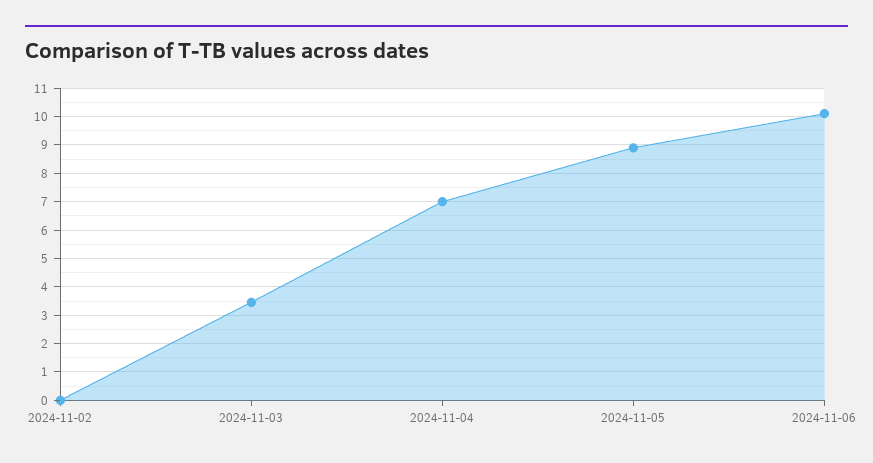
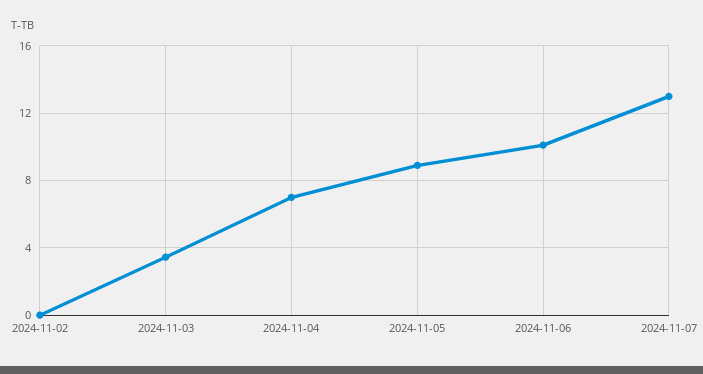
2024-11-07: none -> 13

